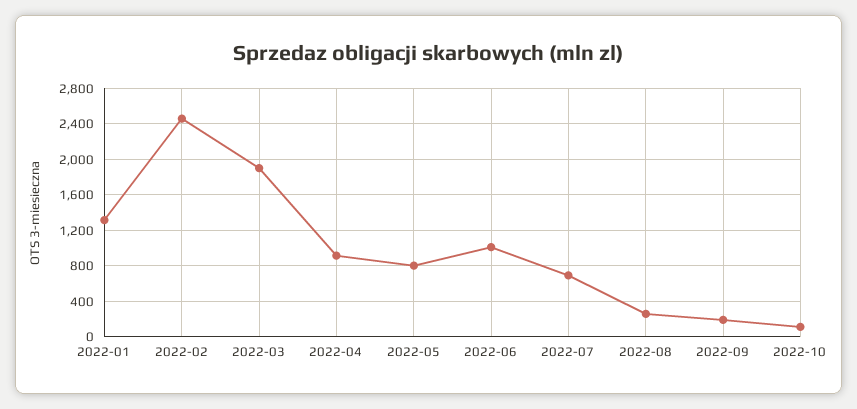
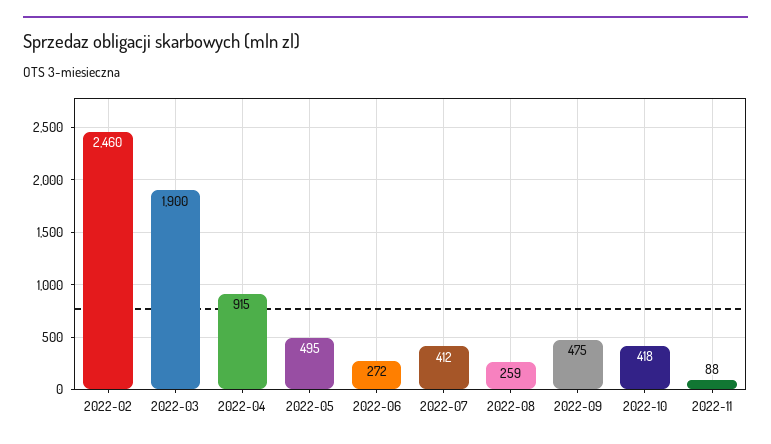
2022-01: 1300 -> none
2022-05: 800 -> 495
2022-06: 1000 -> 272
2022-07: 700 -> 412
2022-09: 200 -> 475
2022-10: 100 -> 418
2022-11: none -> 88

